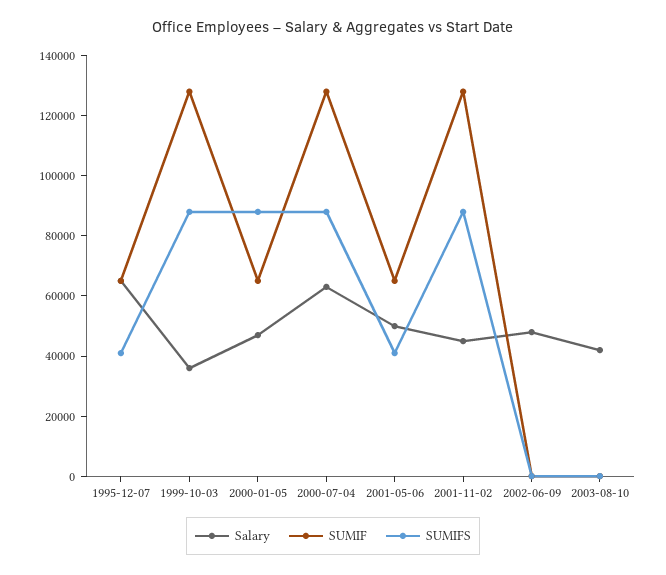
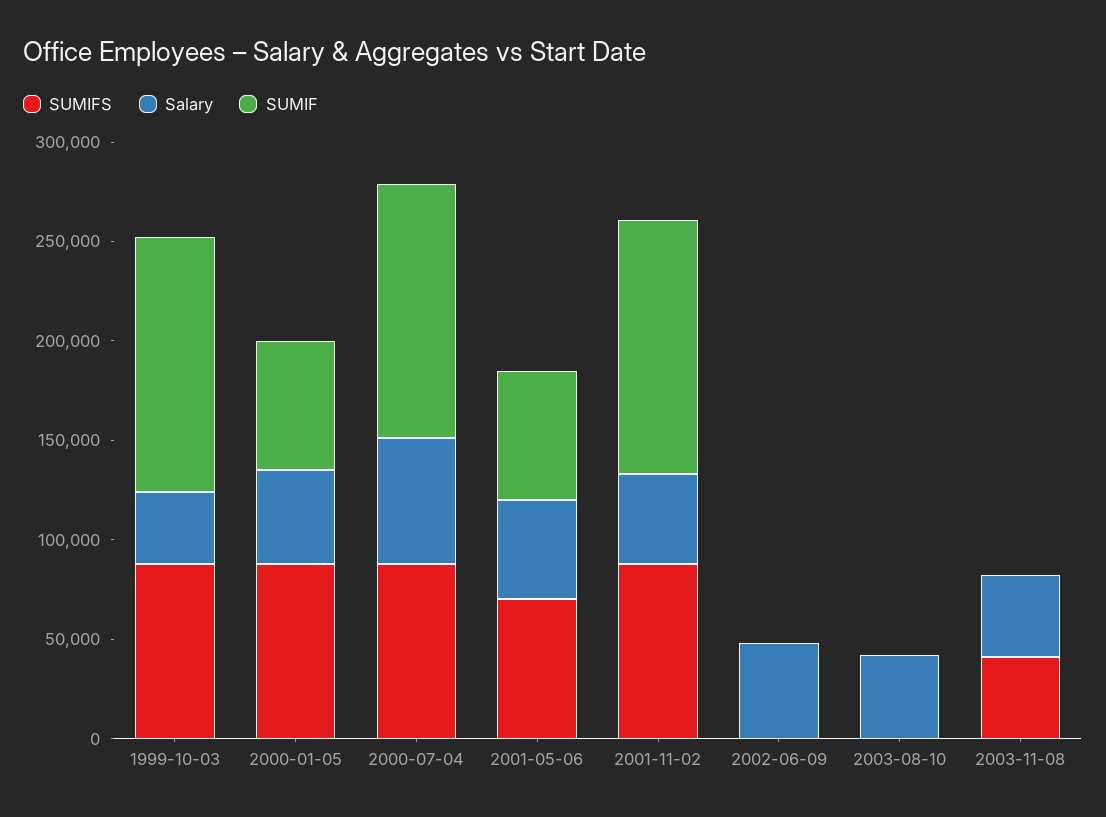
Salary, 1995-12-07: 65000 -> none
SUMIF, 1995-12-07: 65000 -> none
SUMIFS, 1995-12-07: 40000 -> none
SUMIFS, 2001-05-06: 40000 -> 70000
SUMIFS, 2003-11-08: none -> 40000
Salary, 2003-11-08: none -> 40000
SUMIF, 2003-11-08: none -> 0

